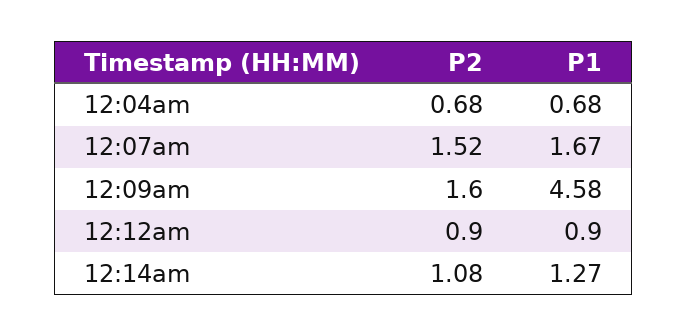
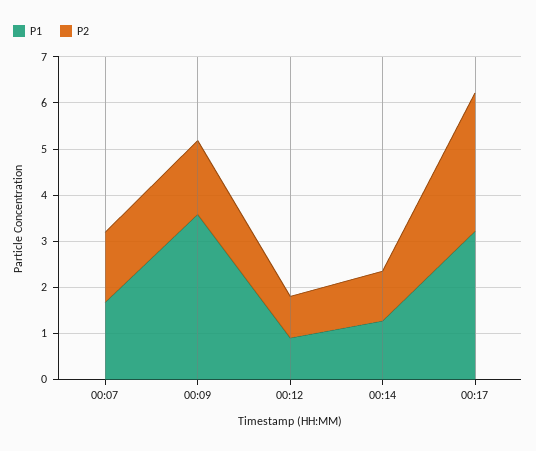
P2, 12:04am: 0.68 -> none
P1, 12:04am: 0.68 -> none
P1, 12:09am: 4.58 -> 3.6
P1, 00:17: none -> 3.2
P2, 00:17: none -> 3

